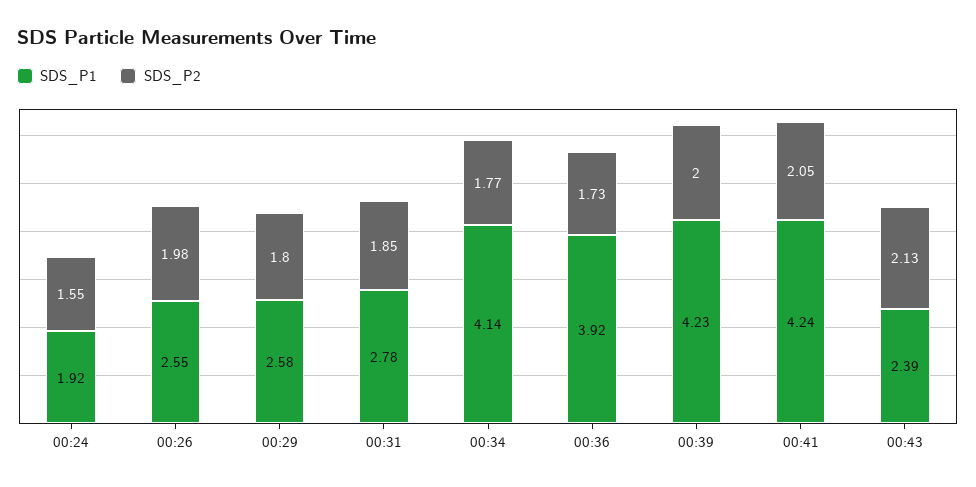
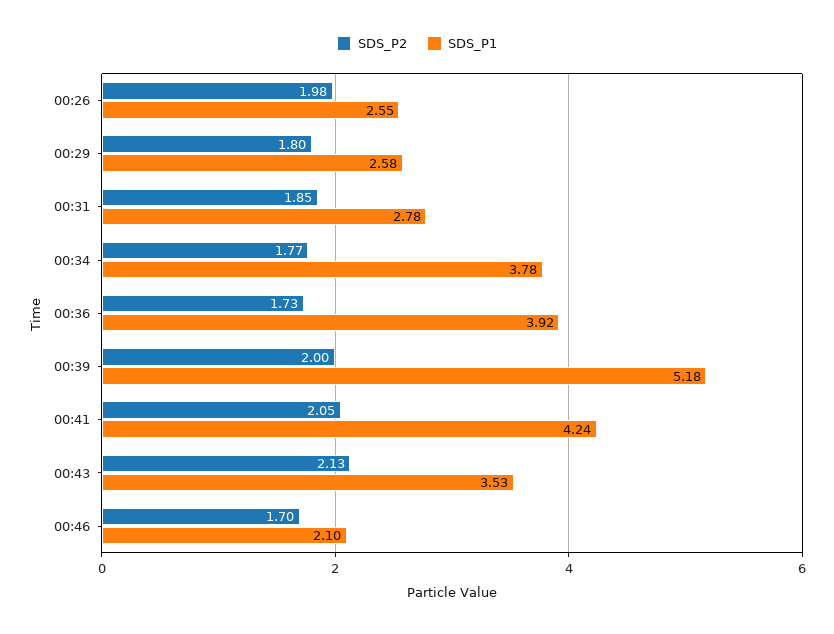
SDS_P1, 00:24: 1.92 -> none
SDS_P2, 00:24: 1.55 -> none
SDS_P1, 00:34: 4.14 -> 3.78
SDS_P1, 00:39: 4.23 -> 5.18
SDS_P1, 00:43: 2.39 -> 3.53
SDS_P2, 00:46: none -> 1.7
SDS_P1, 00:46: none -> 2.1

